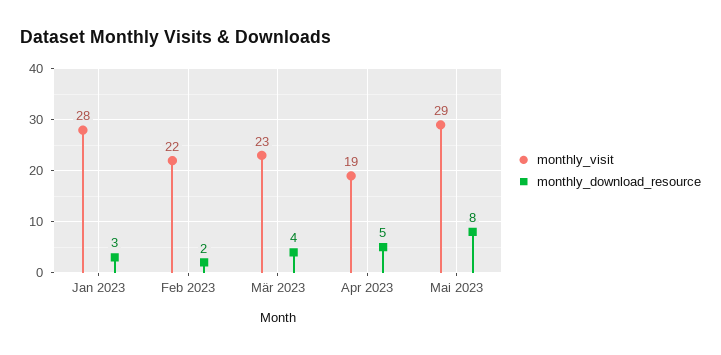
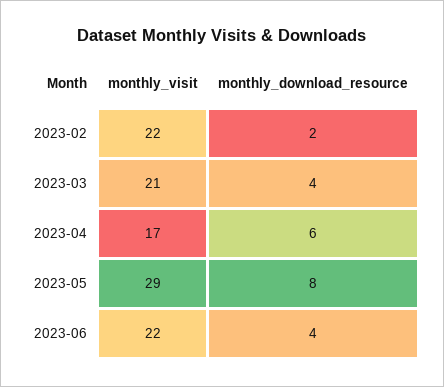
monthly_visit, Jan 2023: 28 -> none
monthly_download_resource, Jan 2023: 3 -> none
monthly_visit, Mär 2023: 23 -> 21
monthly_visit, Apr 2023: 19 -> 17
monthly_download_resource, Apr 2023: 5 -> 6
monthly_visit, 2023-06: none -> 22
monthly_download_resource, 2023-06: none -> 4

